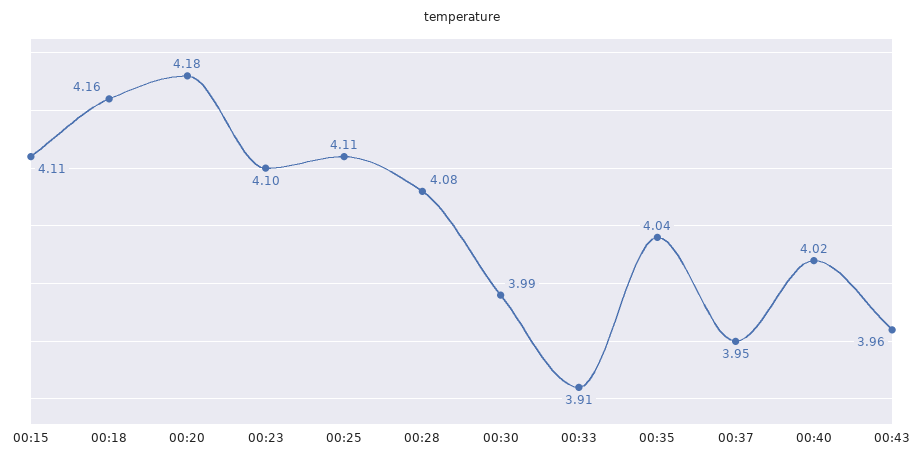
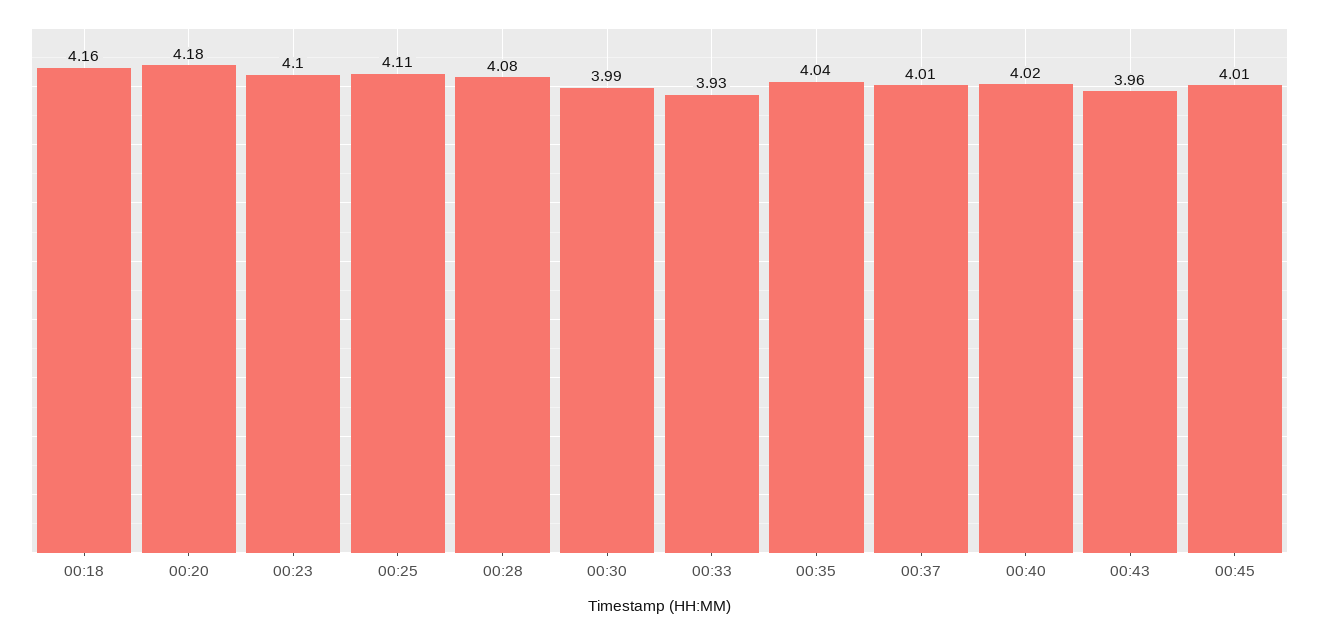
00:15: 4.11 -> none
00:33: 3.91 -> 3.93
00:37: 3.95 -> 4.01
00:45: none -> 4.01

